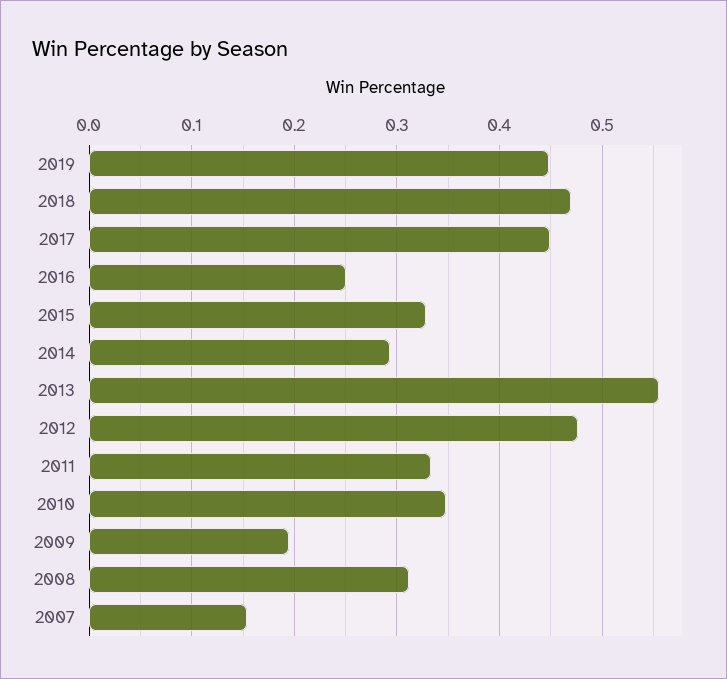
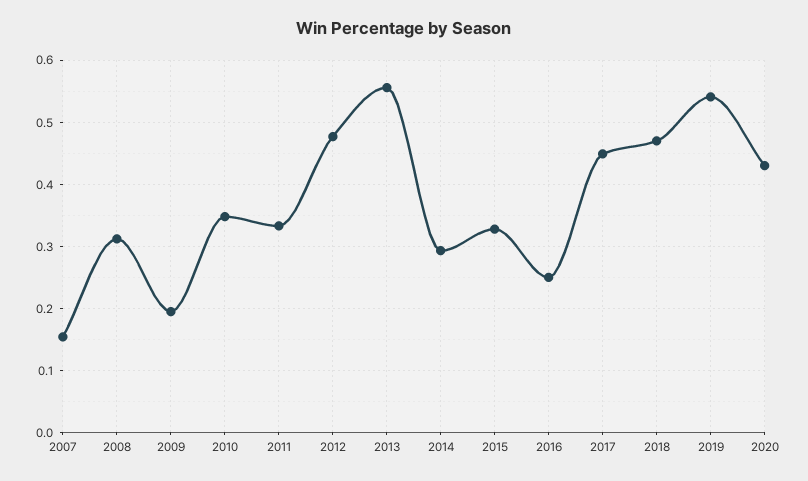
2019: 0.45 -> 0.54
2020: none -> 0.43

